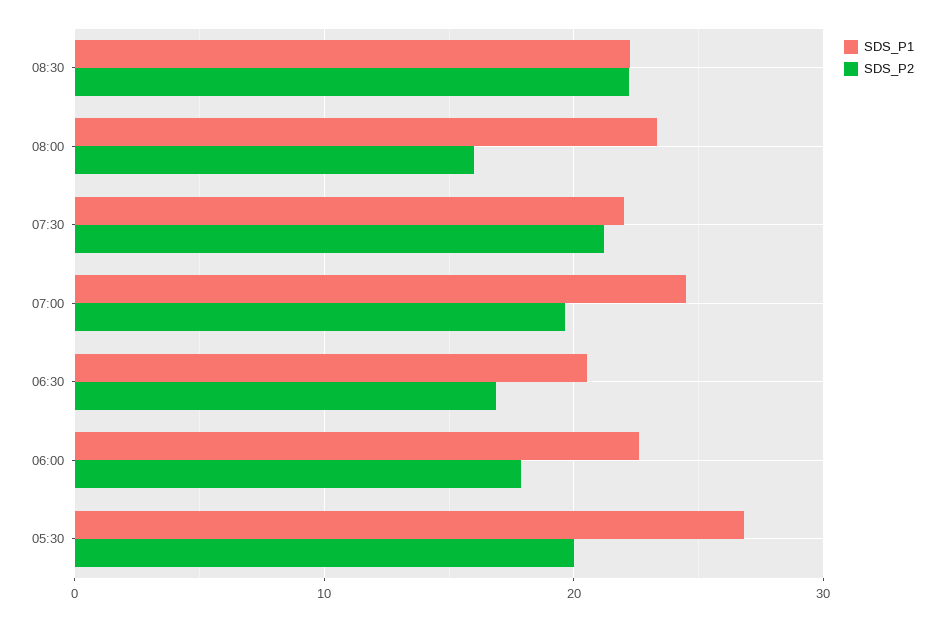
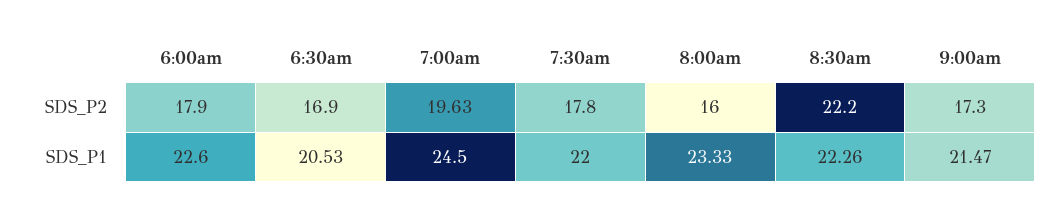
SDS_P2, 07:30: 21 -> 17.8
SDS_P1, 05:30: 27 -> none
SDS_P2, 05:30: 20 -> none
SDS_P2, 9:00am: none -> 17.3
SDS_P1, 9:00am: none -> 21.47

